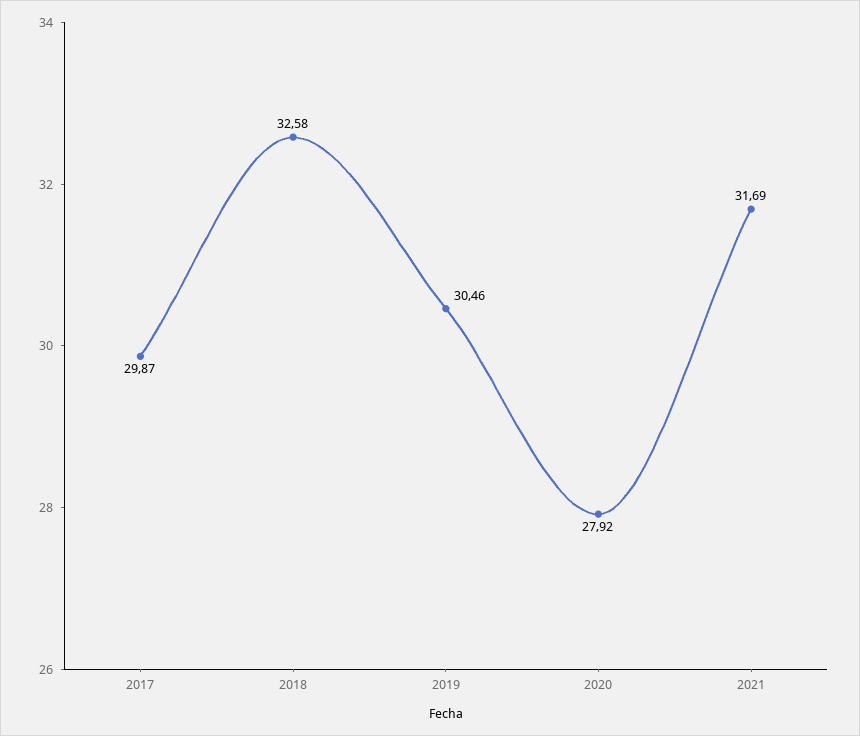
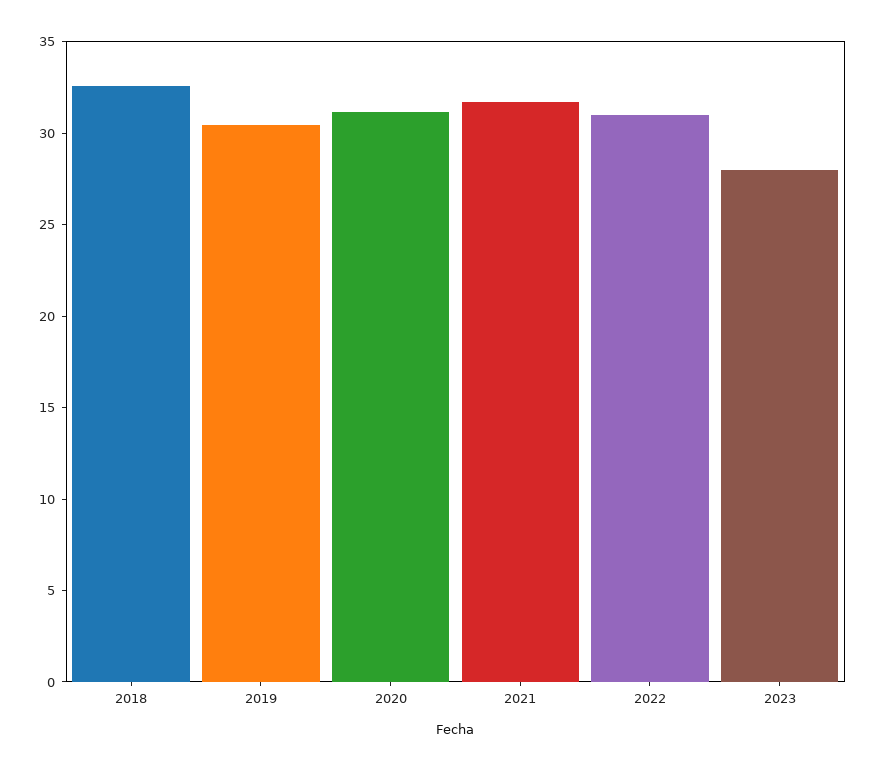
2017: 29.87 -> none
2020: 27.92 -> 31
2022: none -> 31
2023: none -> 28

